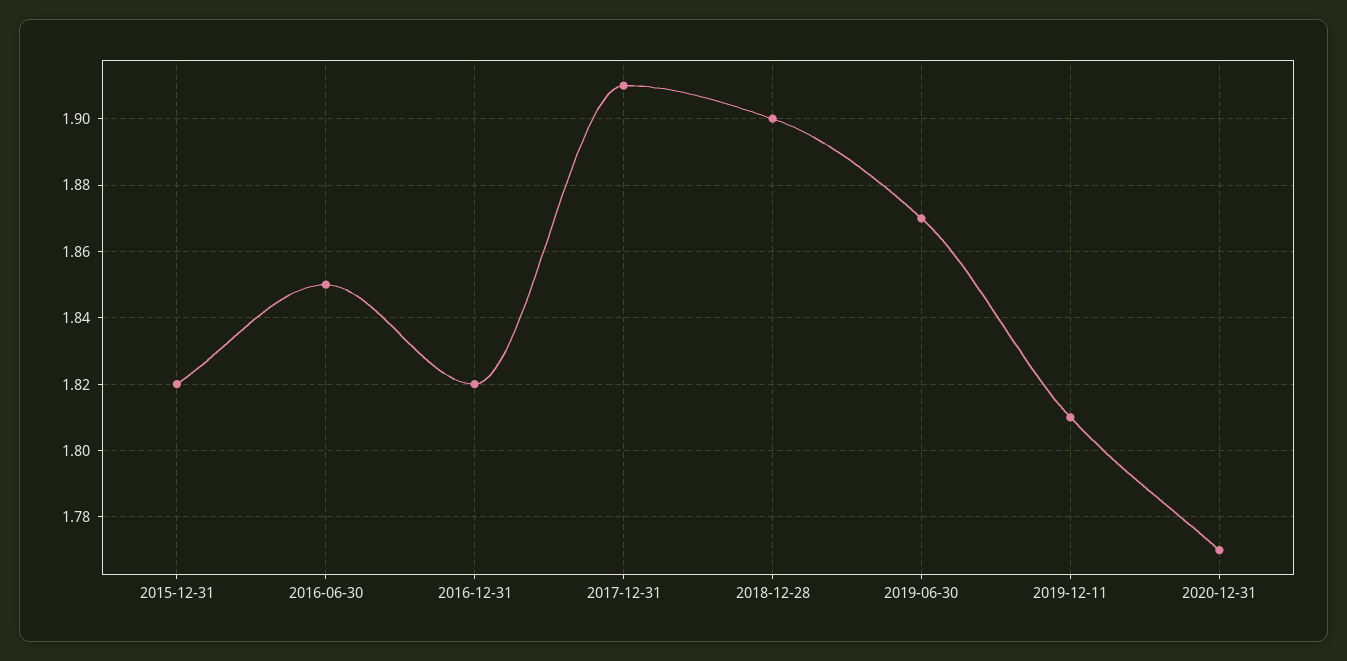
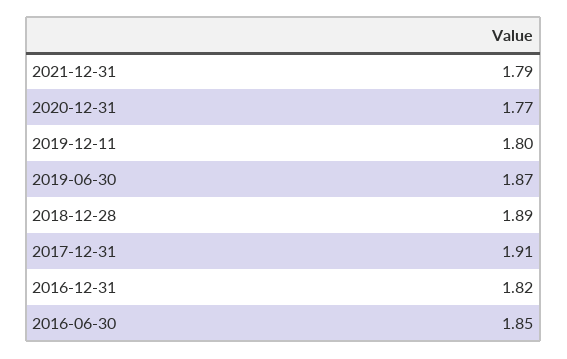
2015-12-31: 1.82 -> none
2018-12-28: 1.9 -> 1.89
2019-12-11: 1.81 -> 1.8
2021-12-31: none -> 1.79

